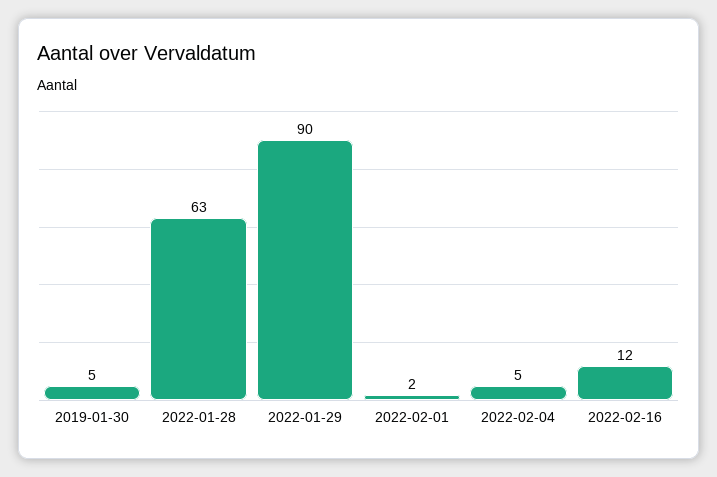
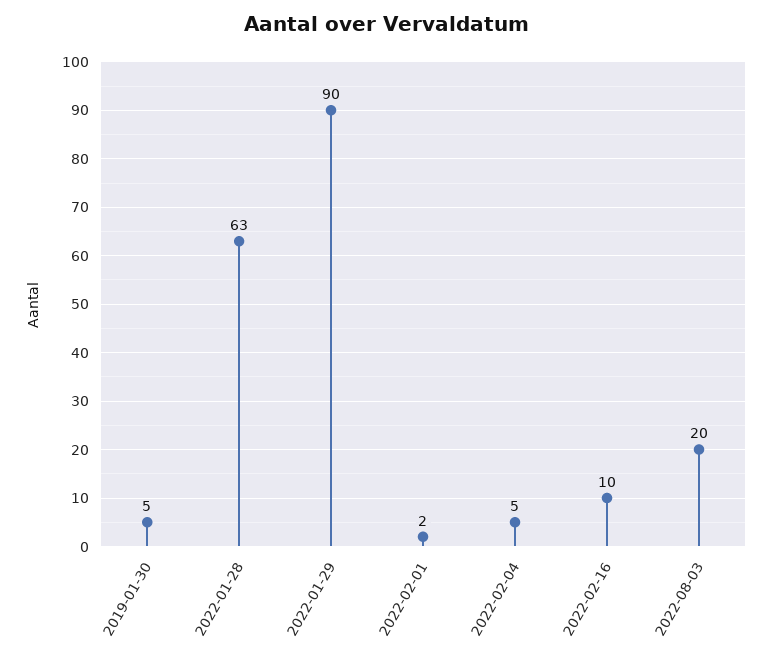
2022-02-16: 12 -> 10
2022-08-03: none -> 20

